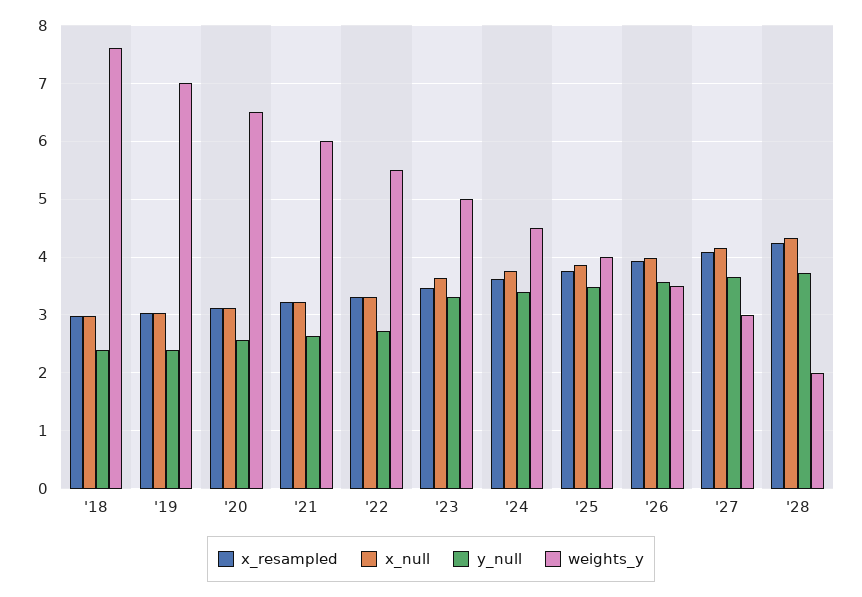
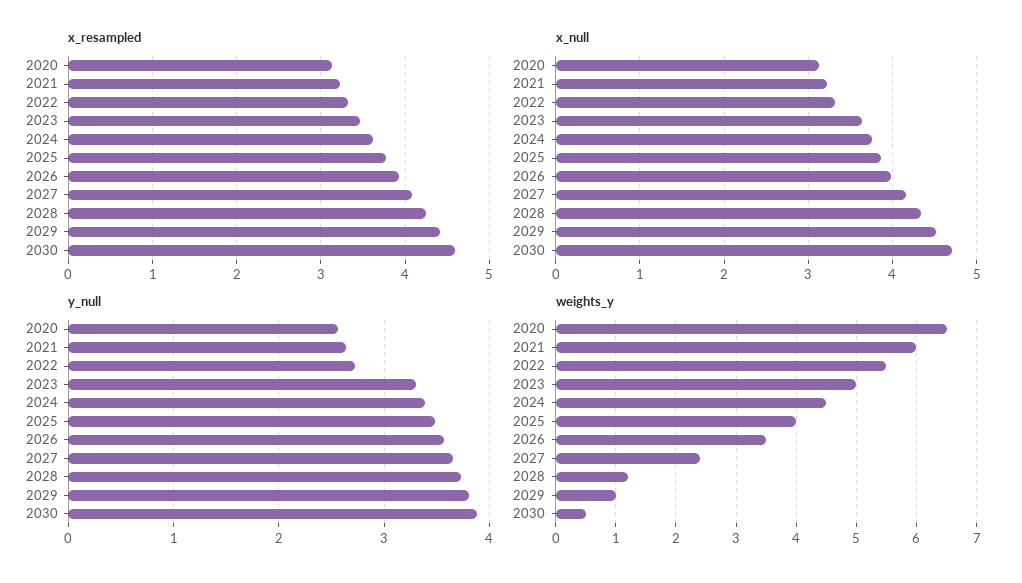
x_resampled, '18: 3 -> none
x_null, '18: 3 -> none
y_null, '18: 2.4 -> none
weights_y, '18: 7.6 -> none
x_resampled, '19: 3 -> none
x_null, '19: 3 -> none
y_null, '19: 2.4 -> none
weights_y, '19: 7 -> none
weights_y, '27: 3 -> 2.4
weights_y, '28: 2 -> 1.2
x_resampled, 2029: none -> 4.4
x_resampled, 2030: none -> 4.6
x_null, 2029: none -> 4.5
x_null, 2030: none -> 4.7
y_null, 2029: none -> 3.8
y_null, 2030: none -> 3.9
weights_y, 2029: none -> 1
weights_y, 2030: none -> 0.5

